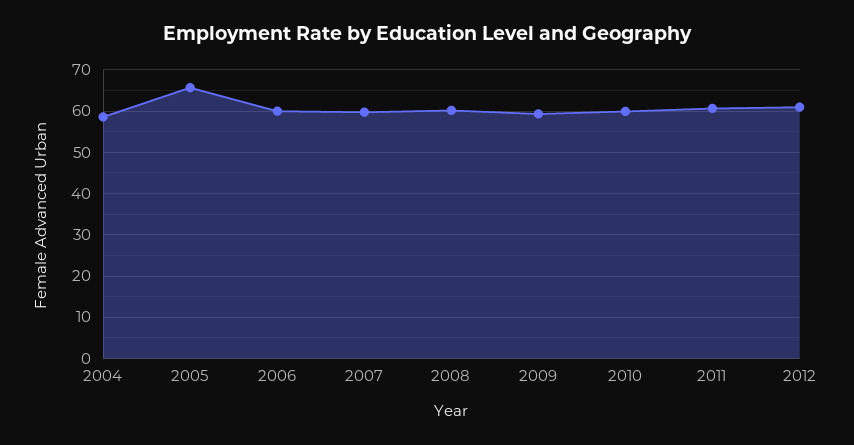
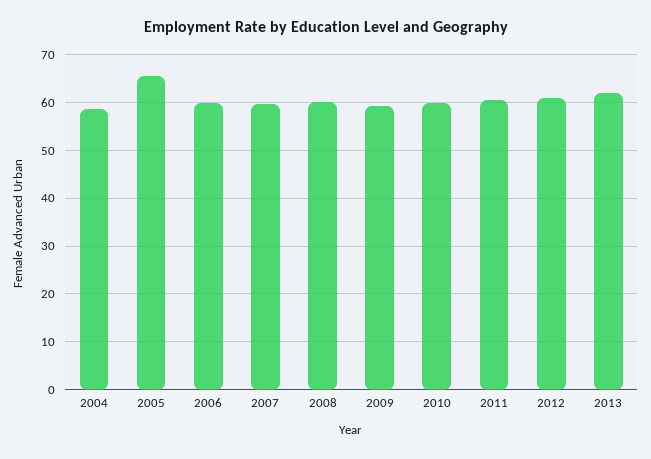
2013: none -> 62

